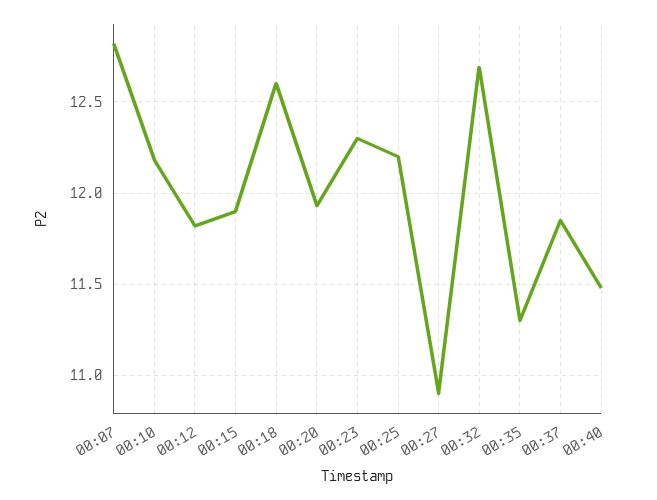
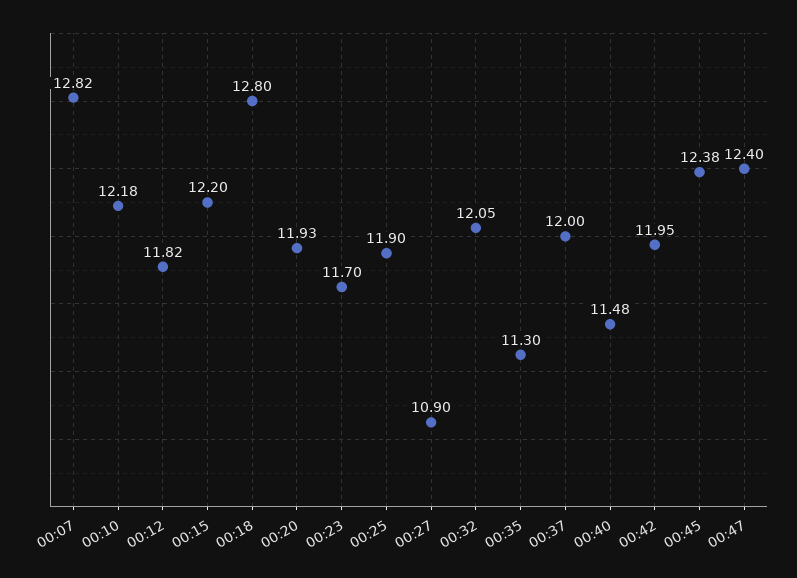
00:15: 11.9 -> 12.2
00:18: 12.6 -> 12.8
00:23: 12.3 -> 11.7
00:25: 12.2 -> 11.9
00:32: 12.7 -> 12.05
00:37: 11.85 -> 12
00:42: none -> 11.95
00:45: none -> 12.38
00:47: none -> 12.4

